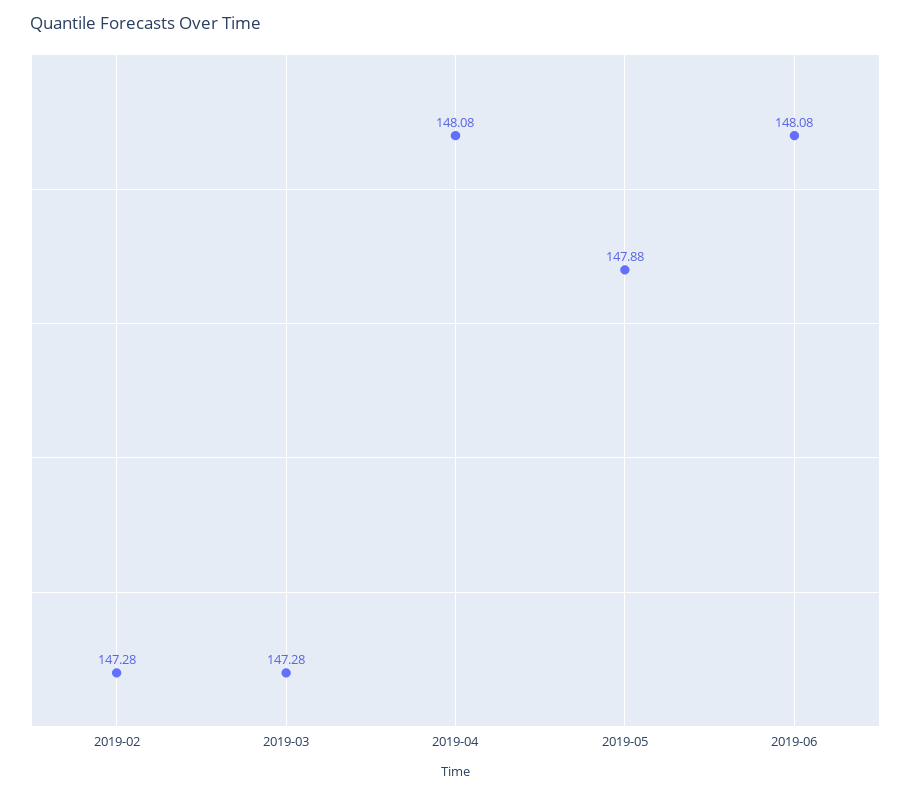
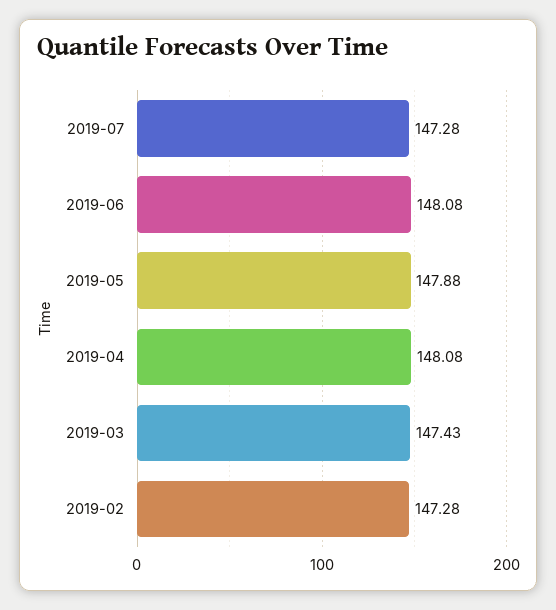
2019-03: 147.28 -> 147.43
2019-07: none -> 147.28

